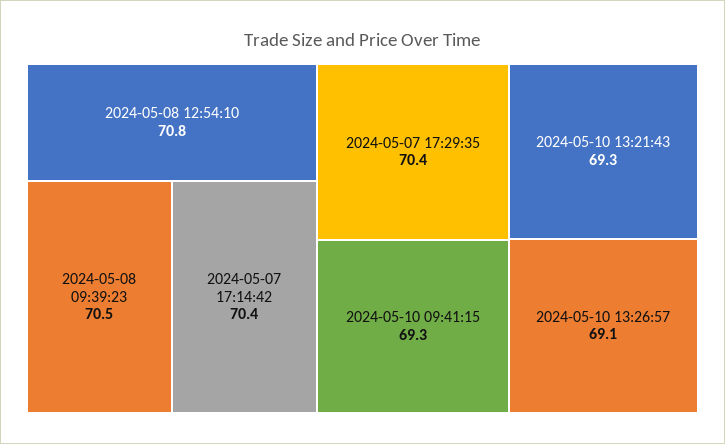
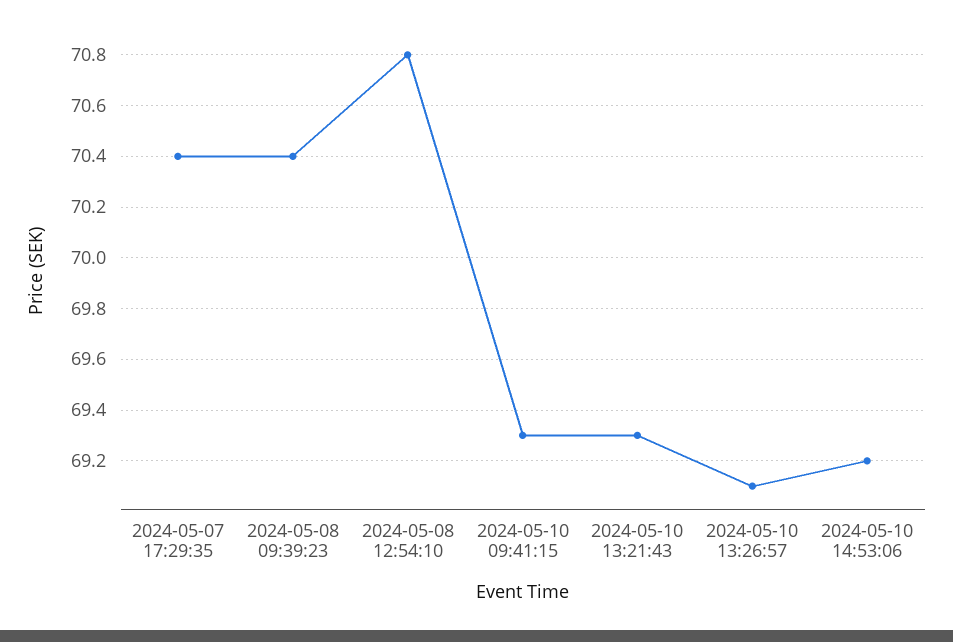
2024-05-08 09:39:23: 70.5 -> 70.4
2024-05-07 17:14:42: 70.4 -> none
2024-05-10 14:53:06: none -> 69.2

